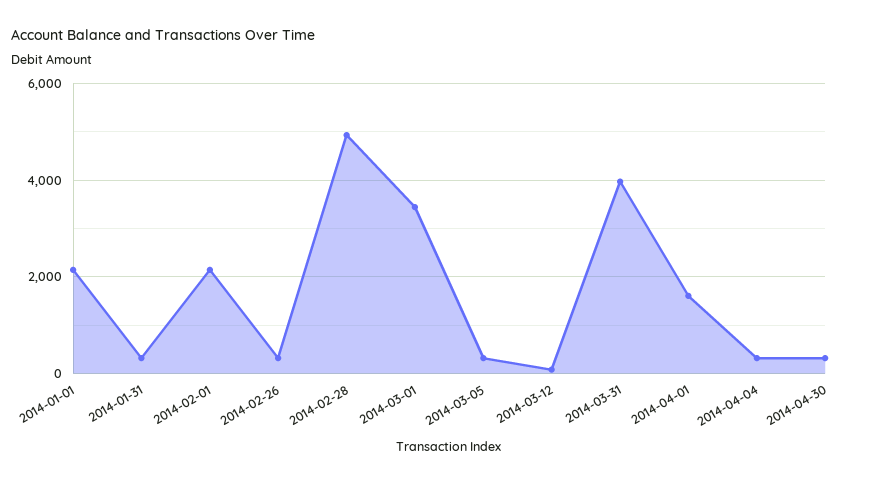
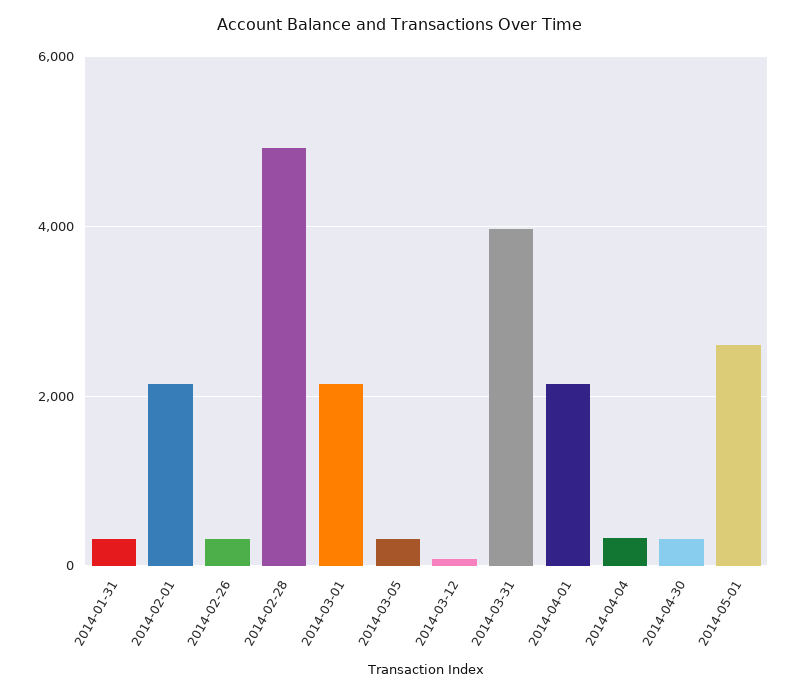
2014-01-01: 2200 -> none
2014-03-01: 3400 -> 2200
2014-04-01: 1600 -> 2200
2014-05-01: none -> 2600

